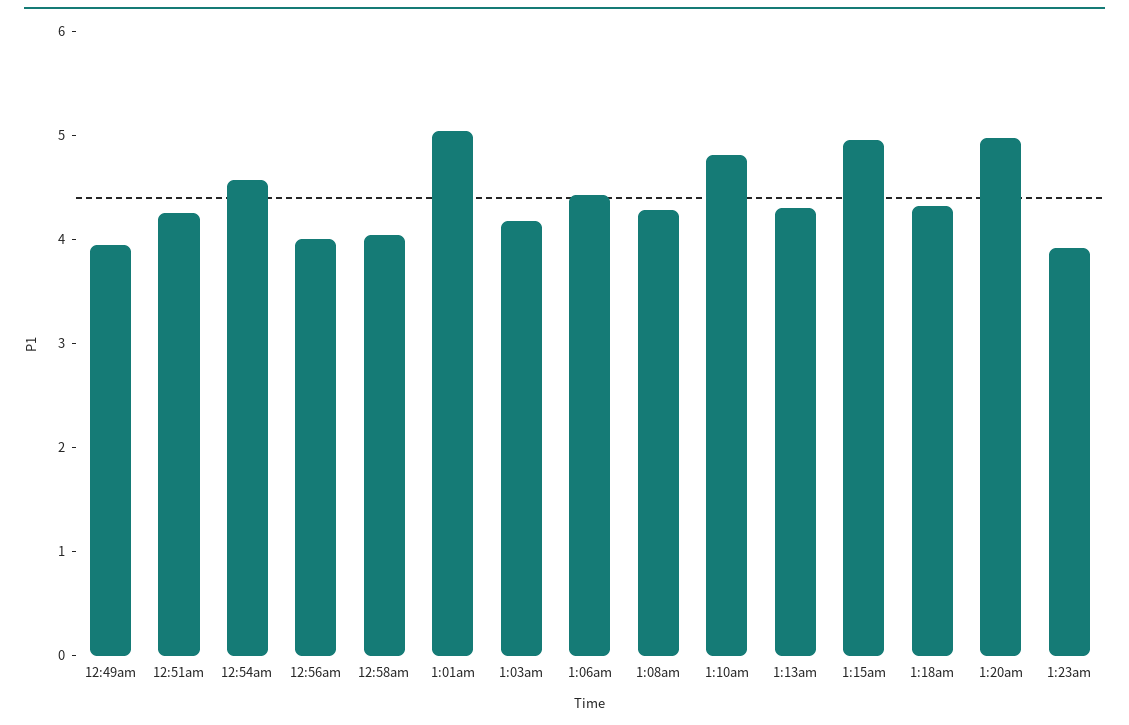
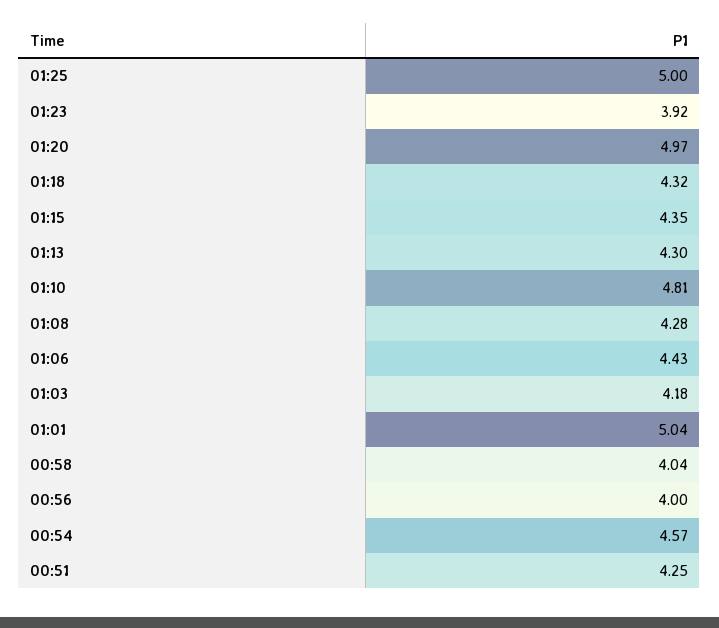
12:49am: 4 -> none
1:15am: 5 -> 4.35
01:25: none -> 5

